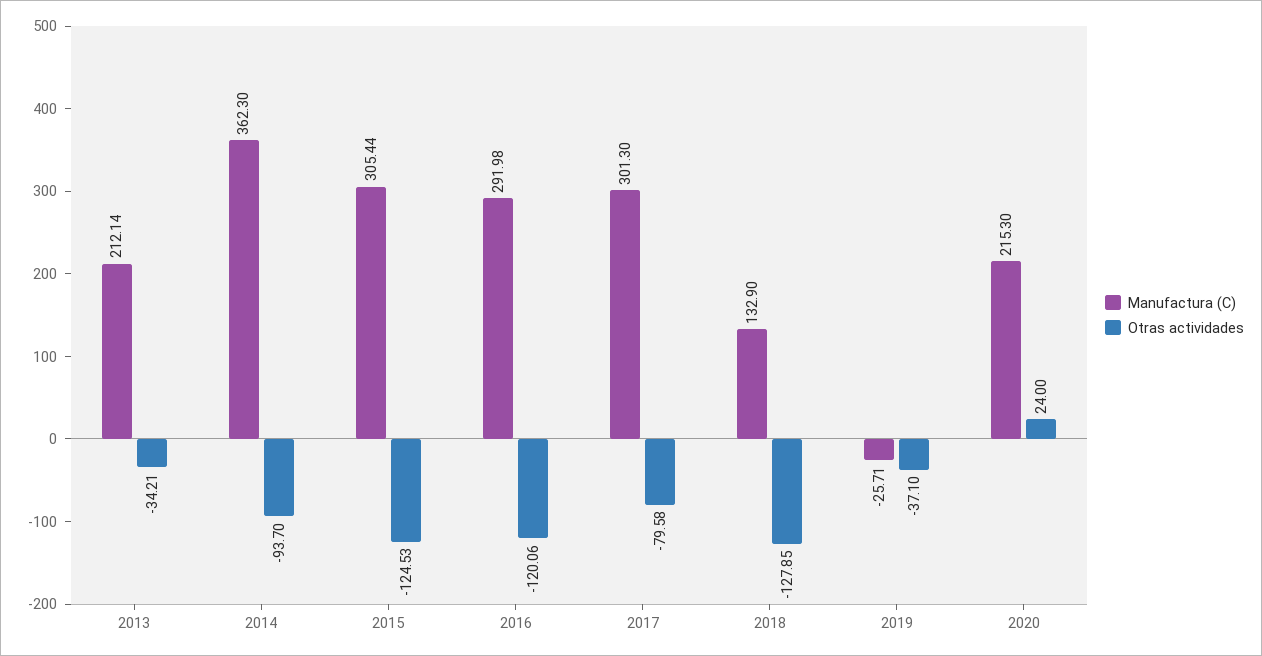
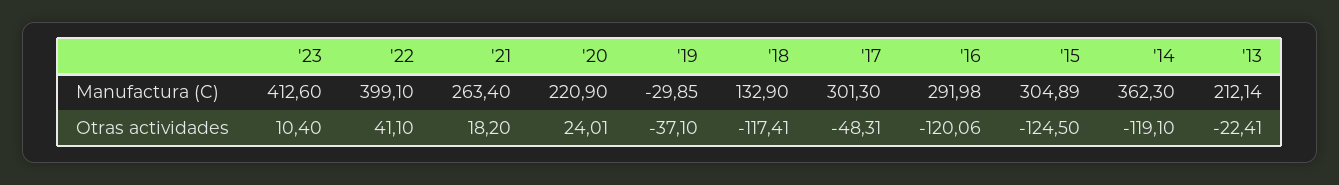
Otras actividades, 2013: -34.21 -> -22.41
Otras actividades, 2014: -93.7 -> -119.1
Manufactura (C), 2015: 305.44 -> 304.89
Otras actividades, 2015: -124.53 -> -124.5
Otras actividades, 2017: -79.58 -> -48.31
Otras actividades, 2018: -127.85 -> -117.41
Manufactura (C), 2019: -25.71 -> -29.85
Manufactura (C), 2020: 215.3 -> 220.9
Otras actividades, 2020: 24 -> 24.01
Manufactura (C), '23: none -> 412.6
Manufactura (C), '22: none -> 399.1
Manufactura (C), '21: none -> 263.4
Otras actividades, '23: none -> 10.4
Otras actividades, '22: none -> 41.1
Otras actividades, '21: none -> 18.2

